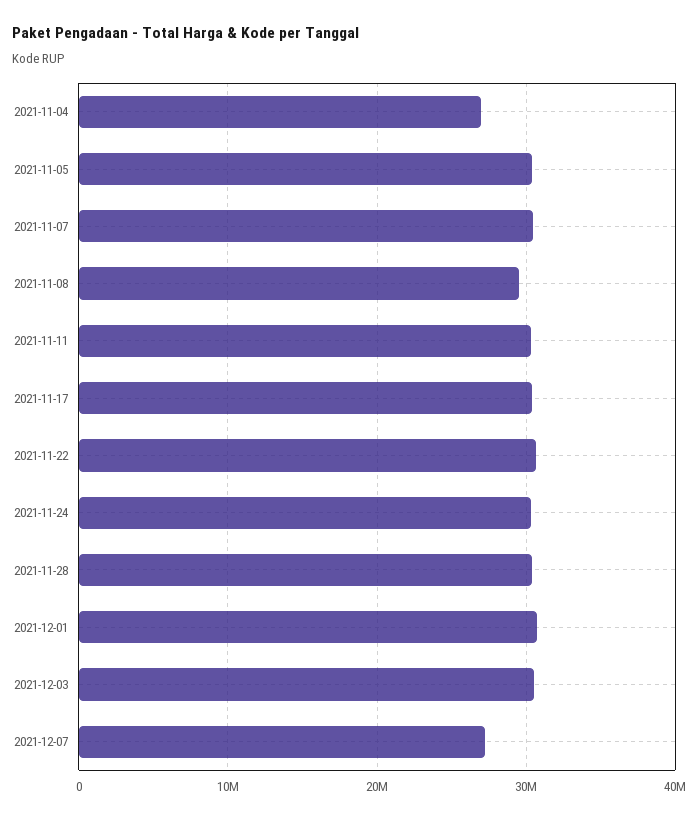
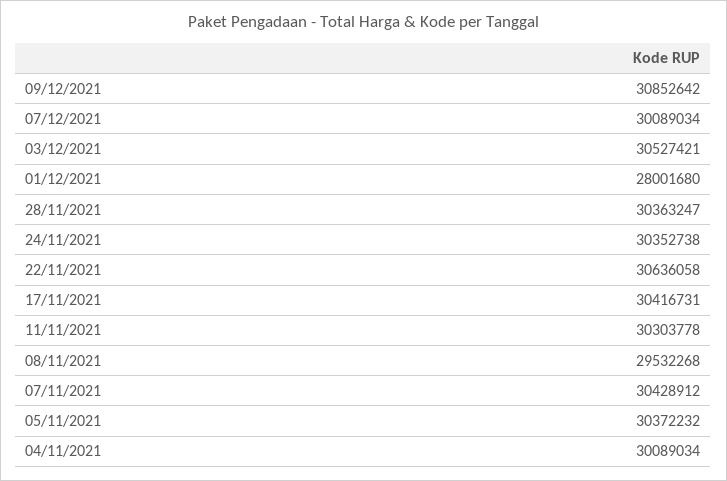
2021-11-04: 27000000 -> 30089034
2021-12-01: 31000000 -> 28001680
2021-12-07: 27000000 -> 30089034
09/12/2021: none -> 30852642

